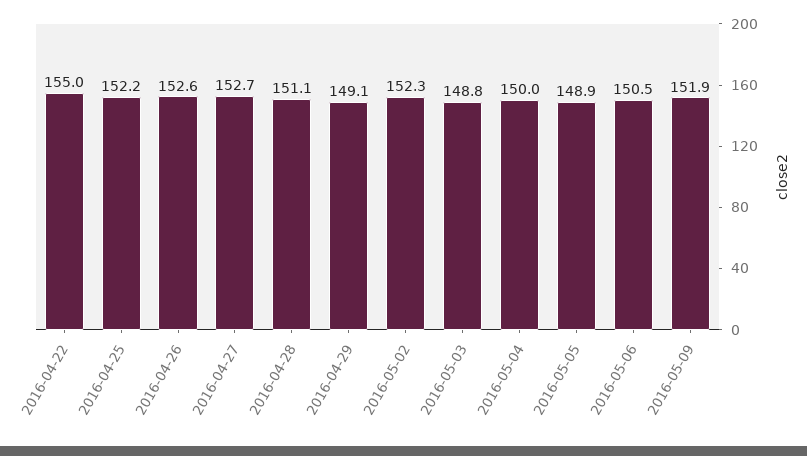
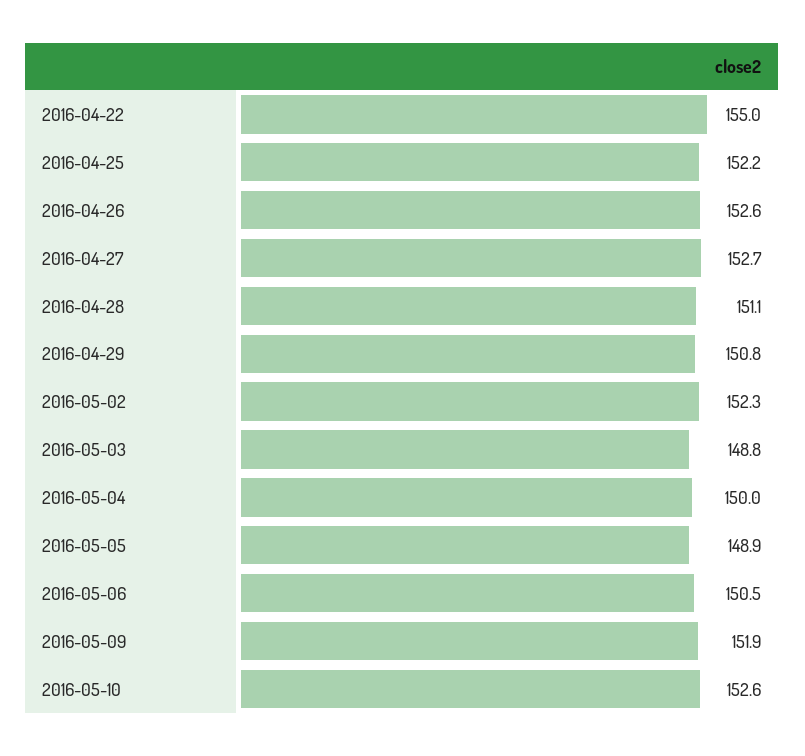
2016-04-29: 149.1 -> 150.8
2016-05-10: none -> 152.6

